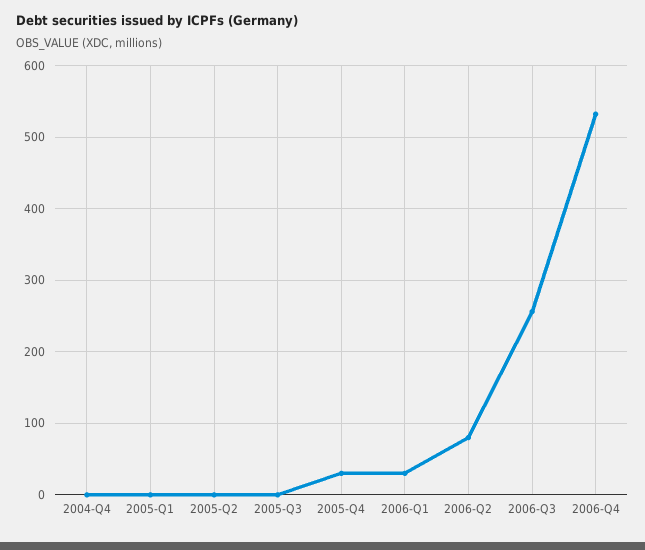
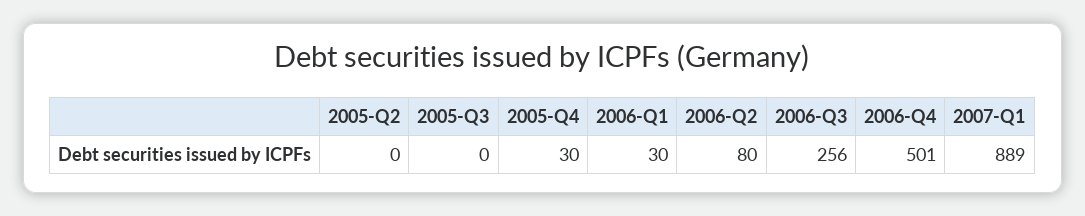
2004-Q4: 0 -> none
2005-Q1: 0 -> none
2006-Q4: 530 -> 501
2007-Q1: none -> 889

